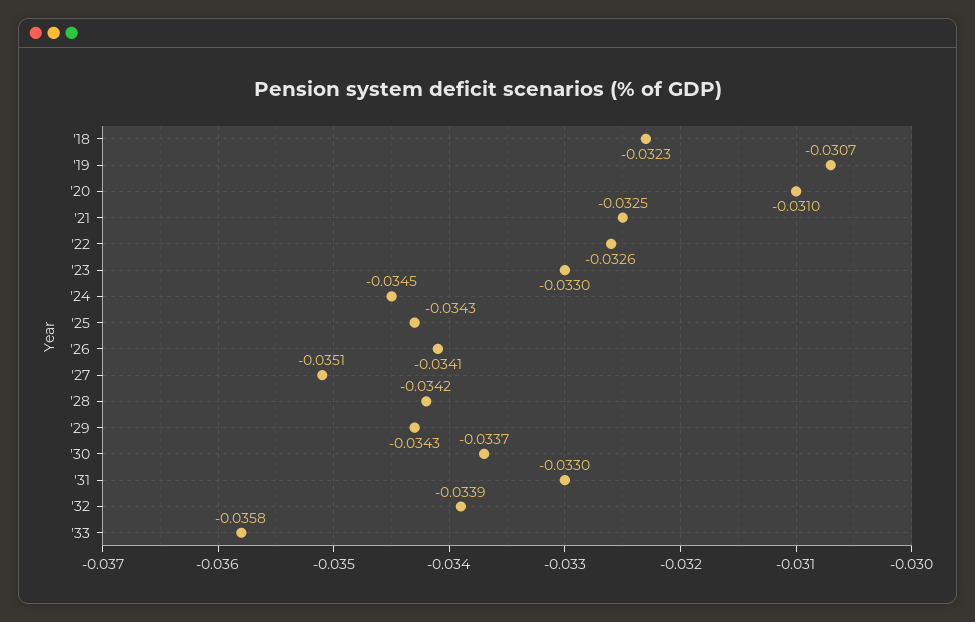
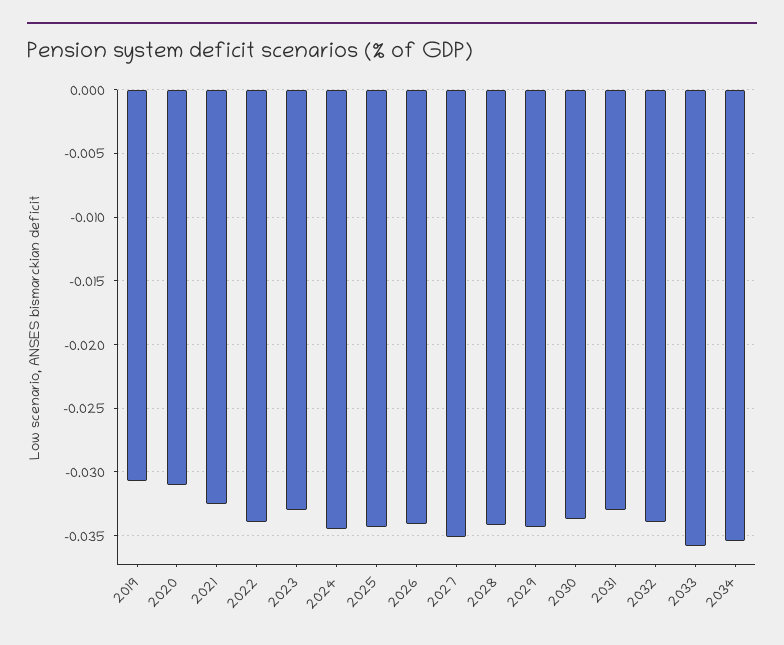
'18: -0.0323 -> none
'22: -0.0326 -> -0.034
2034: none -> -0.0355

